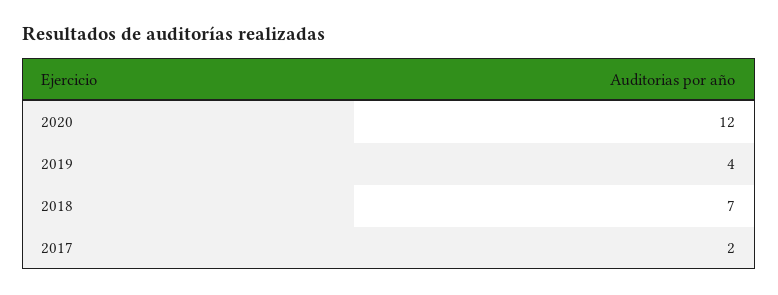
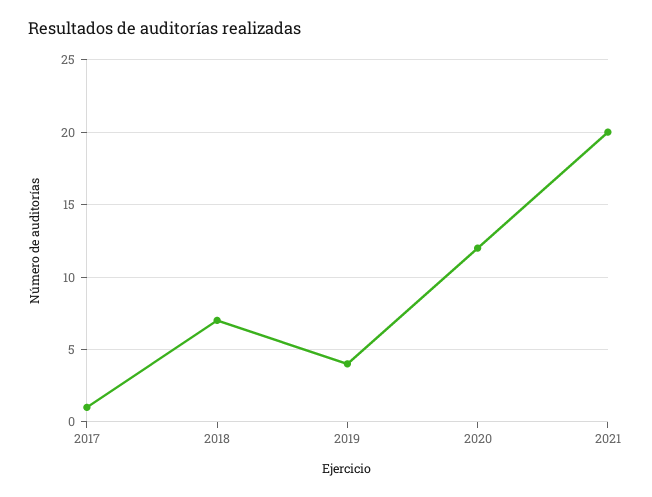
2017: 2 -> 1
2021: none -> 20

